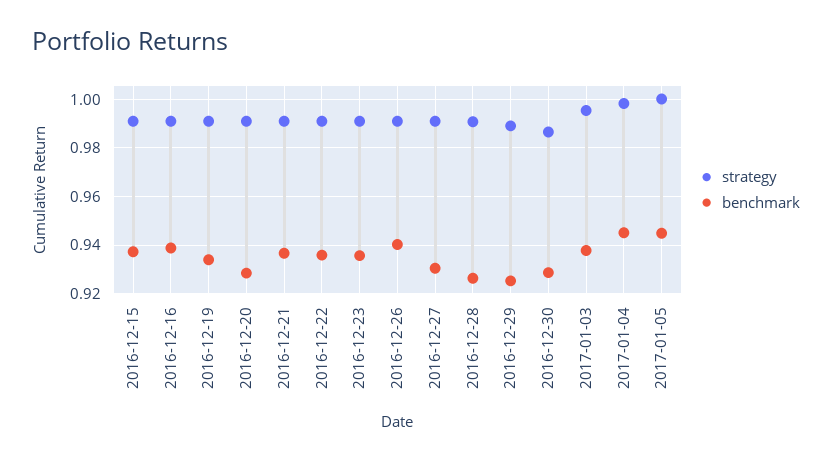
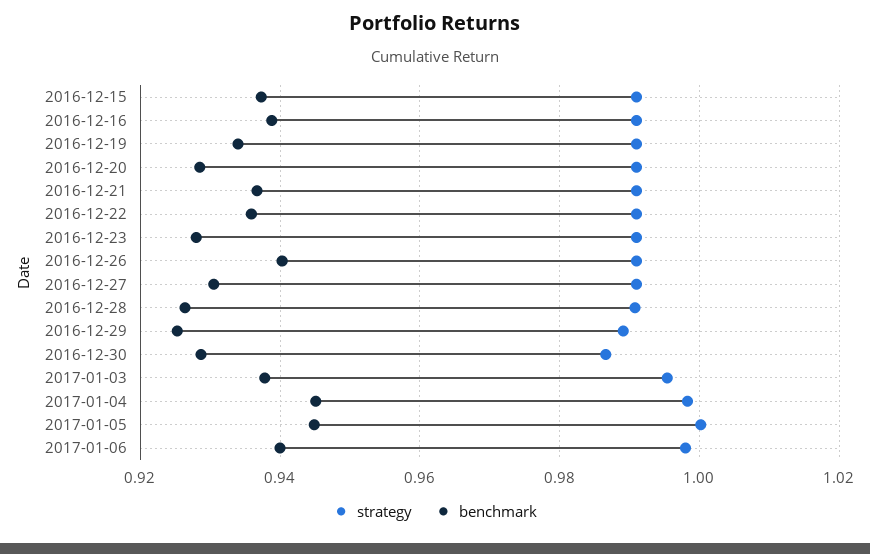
benchmark, 2016-12-23: 0.935 -> 0.928
strategy, 2017-01-06: none -> 0.998
benchmark, 2017-01-06: none -> 0.94

